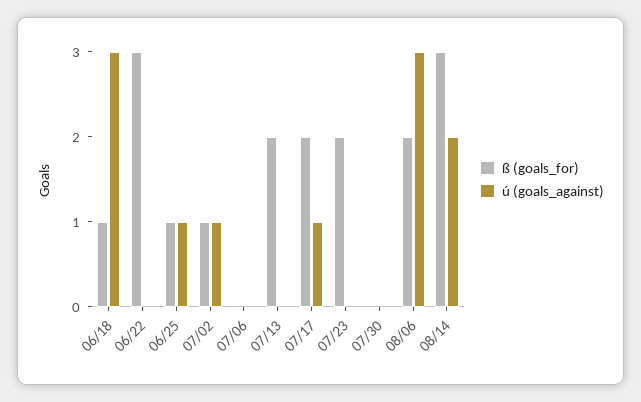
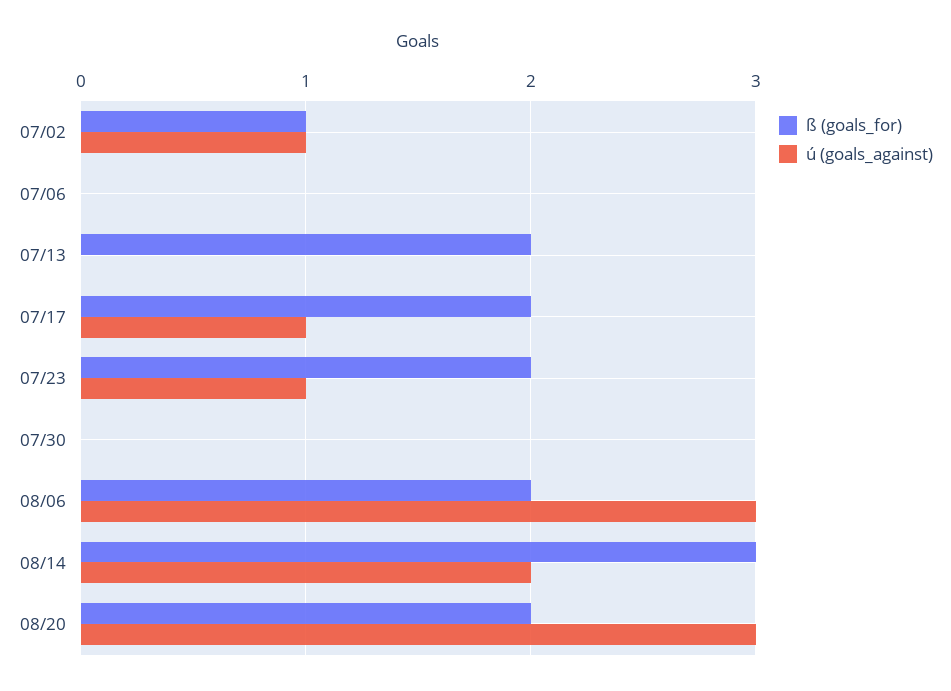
ß (goals_for), 06/18: 1 -> none
ú (goals_against), 06/18: 3 -> none
ß (goals_for), 06/22: 3 -> none
ú (goals_against), 06/22: 0 -> none
ß (goals_for), 06/25: 1 -> none
ú (goals_against), 06/25: 1 -> none
ú (goals_against), 07/23: 0 -> 1
ß (goals_for), 08/20: none -> 2
ú (goals_against), 08/20: none -> 3

